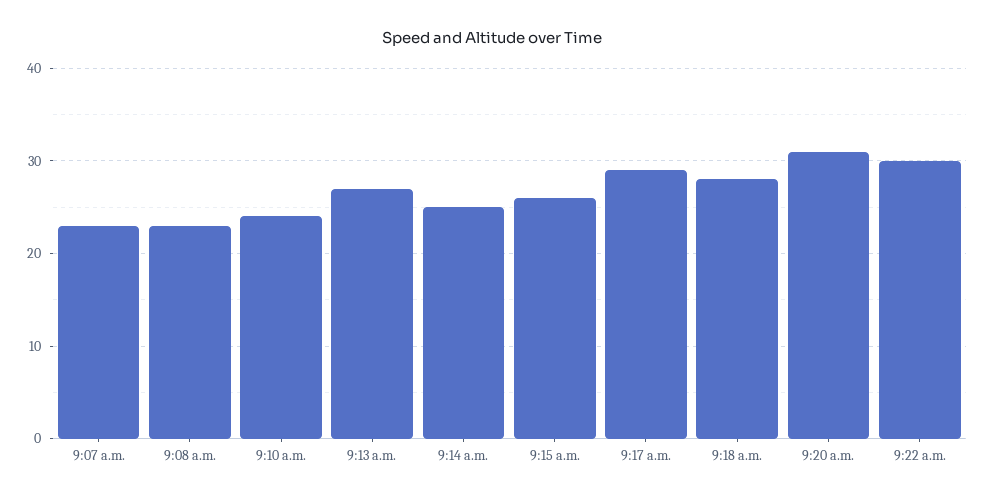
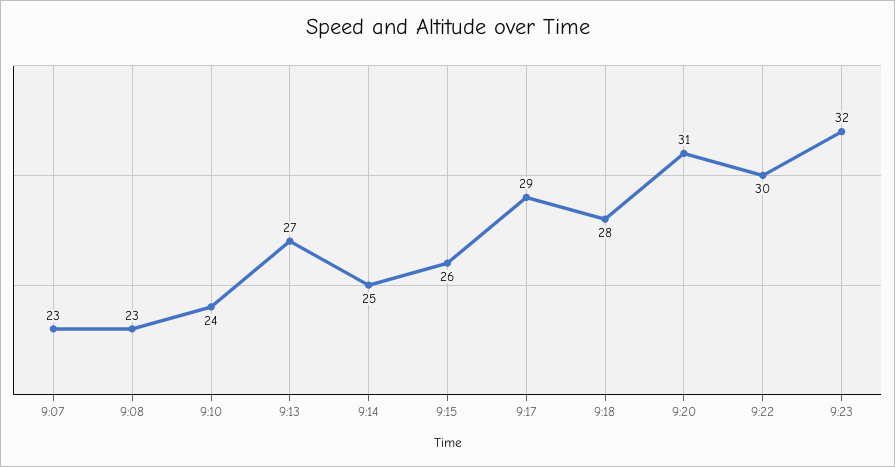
9:23: none -> 32

